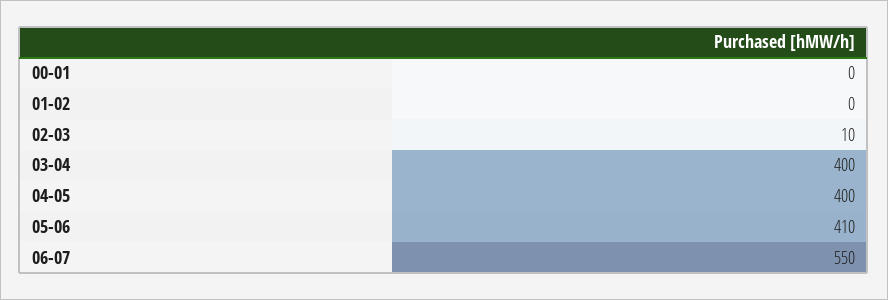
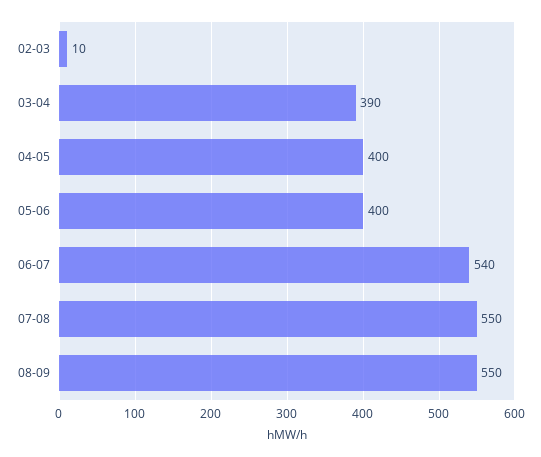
00-01: 0 -> none
01-02: 0 -> none
03-04: 400 -> 390
05-06: 410 -> 400
06-07: 550 -> 540
07-08: none -> 550
08-09: none -> 550

